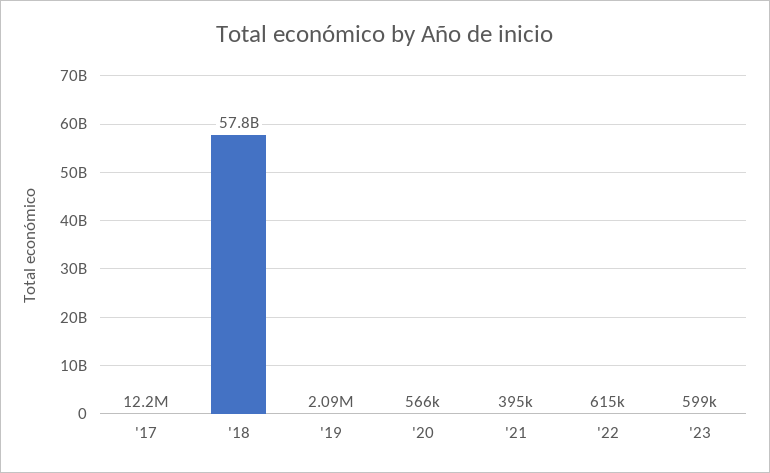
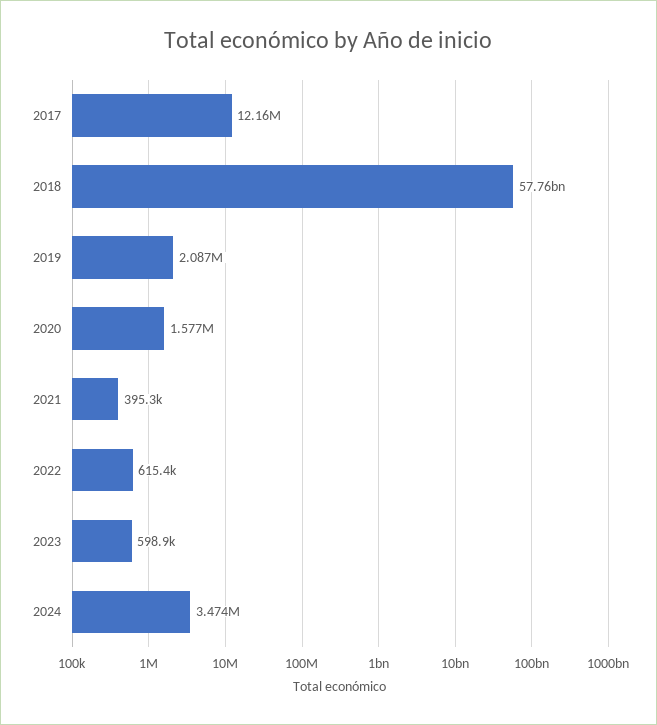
'20: 566000 -> 1577000
2024: none -> 3474000

